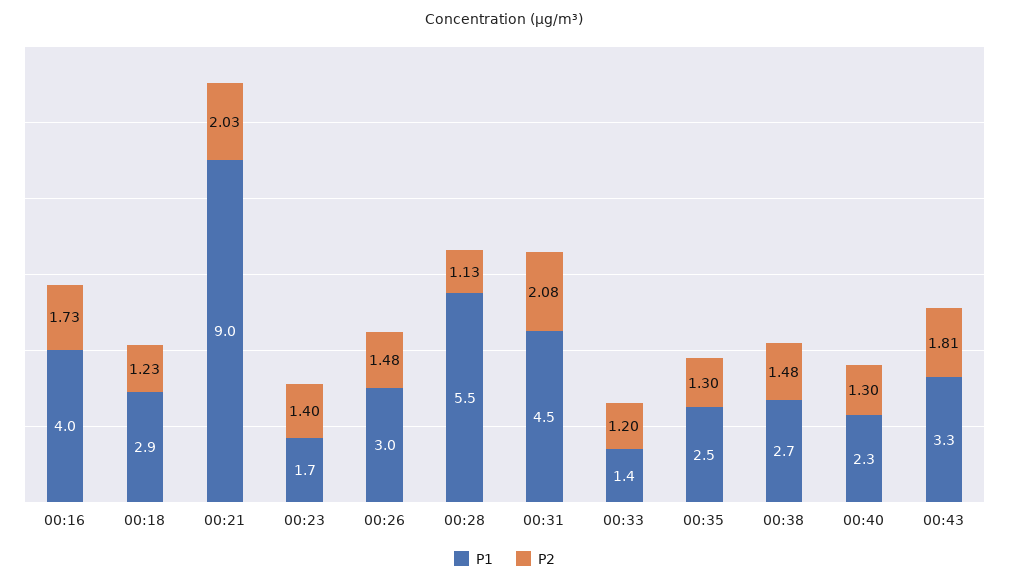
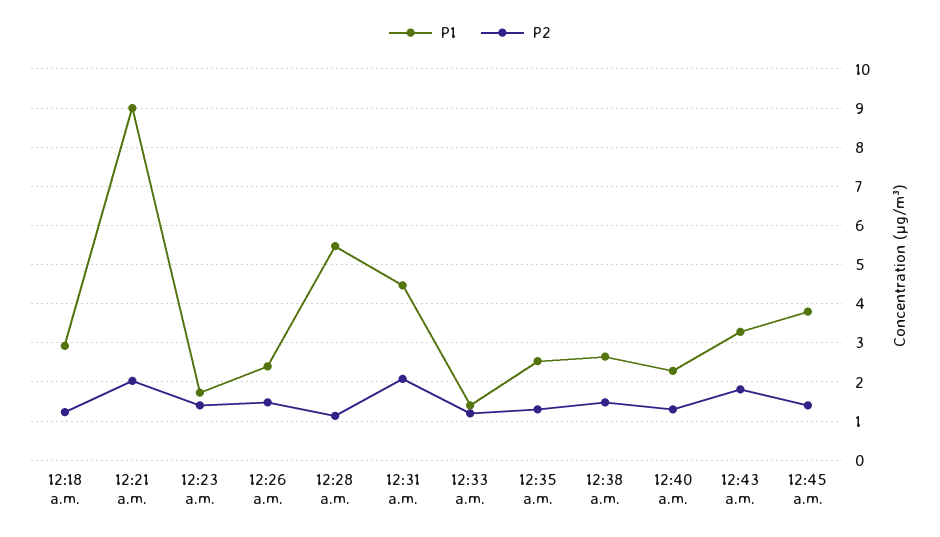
P1, 00:16: 4 -> none
P2, 00:16: 1.73 -> none
P1, 00:26: 3 -> 2.4
P1, 12:45 a.m.: none -> 3.8
P2, 12:45 a.m.: none -> 1.4

